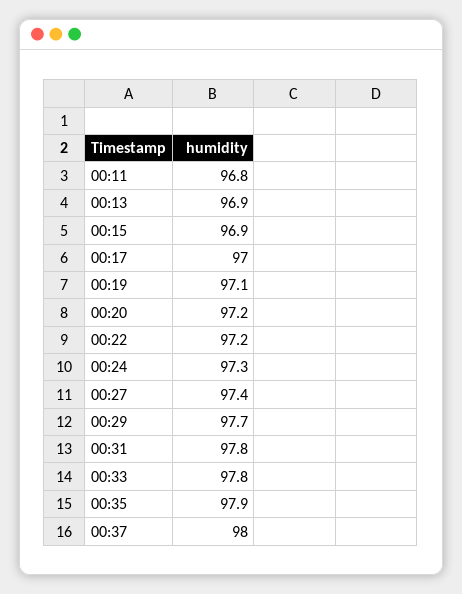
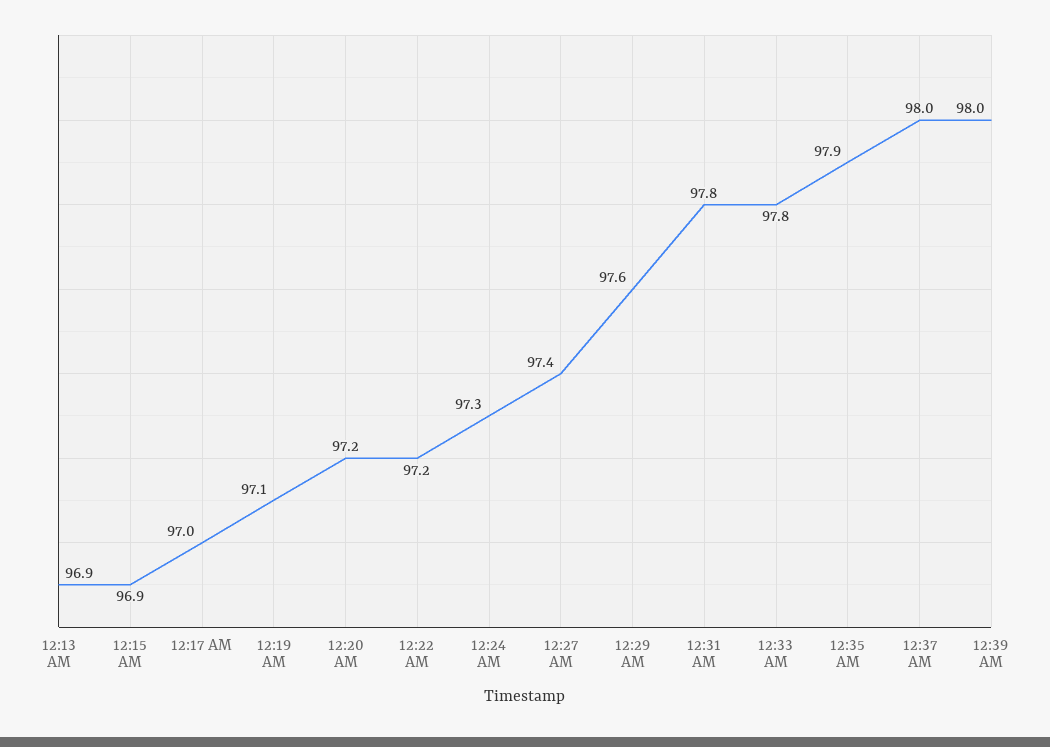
00:11: 96.8 -> none
00:29: 97.7 -> 97.6
12:39 AM: none -> 98

